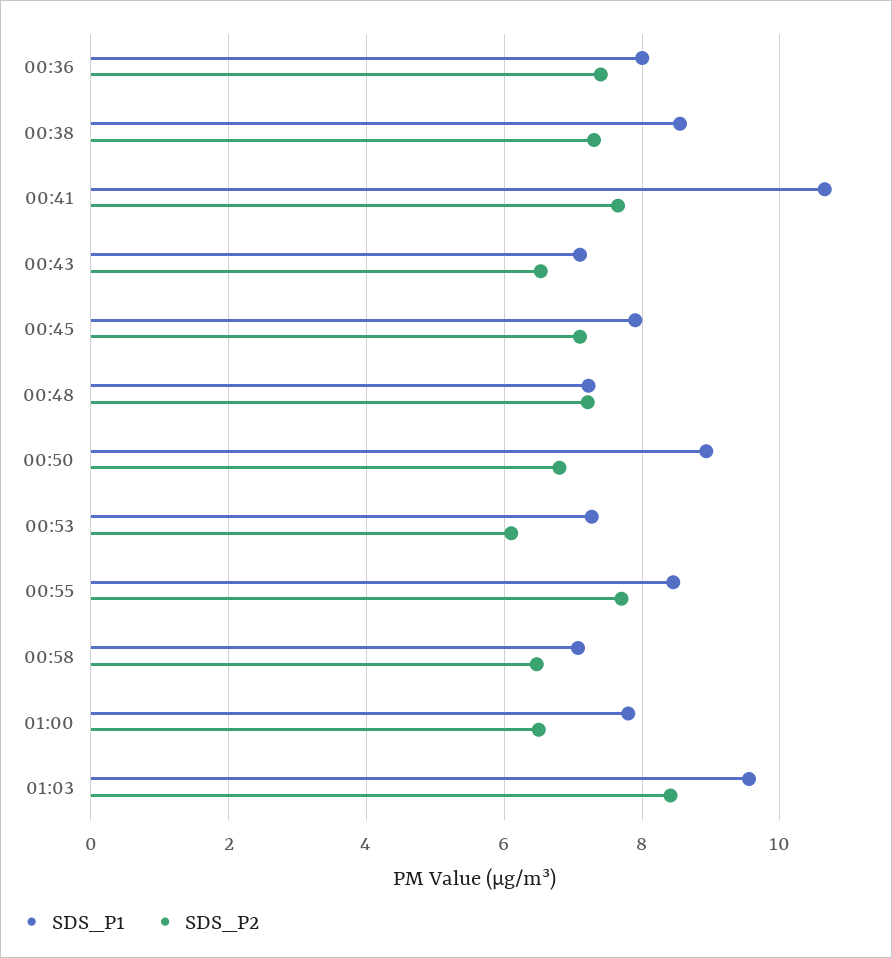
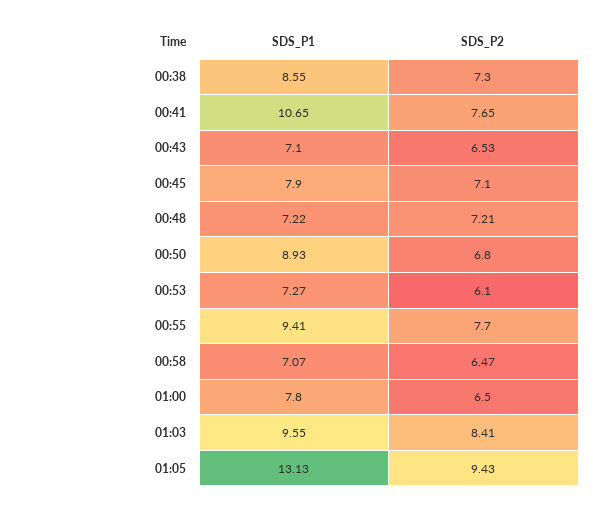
SDS_P1, 00:36: 8 -> none
SDS_P2, 00:36: 7.4 -> none
SDS_P1, 00:55: 8.4 -> 9.41
SDS_P1, 01:05: none -> 13.13
SDS_P2, 01:05: none -> 9.43

